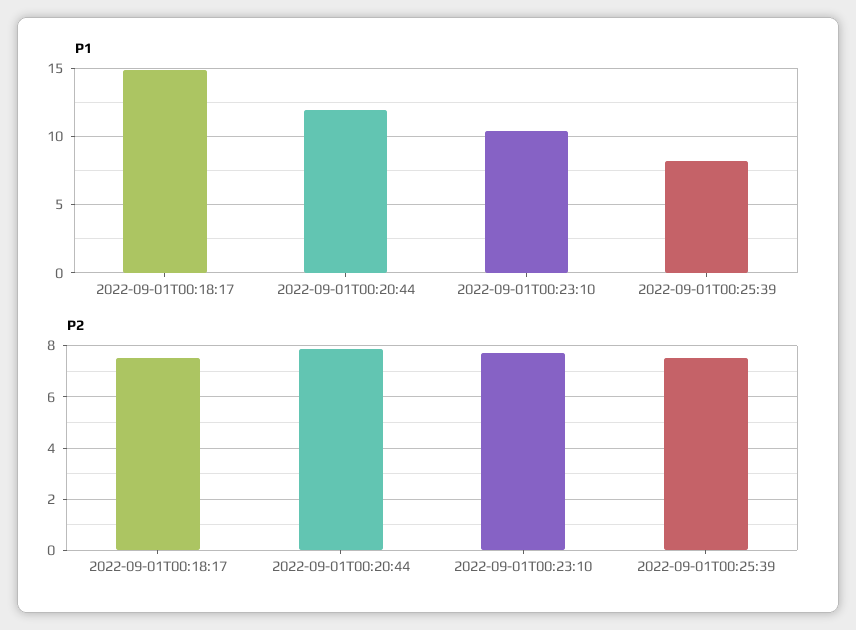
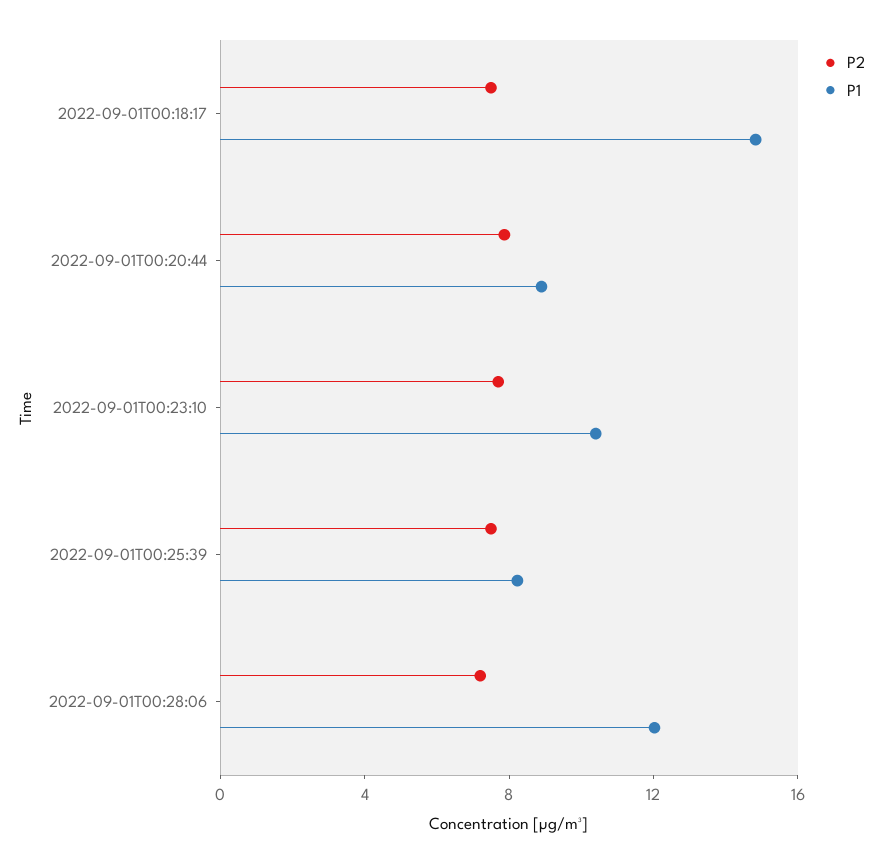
P1, 2022-09-01T00:20:44: 12 -> 9
P2, 2022-09-01T00:28:06: none -> 7
P1, 2022-09-01T00:28:06: none -> 12

